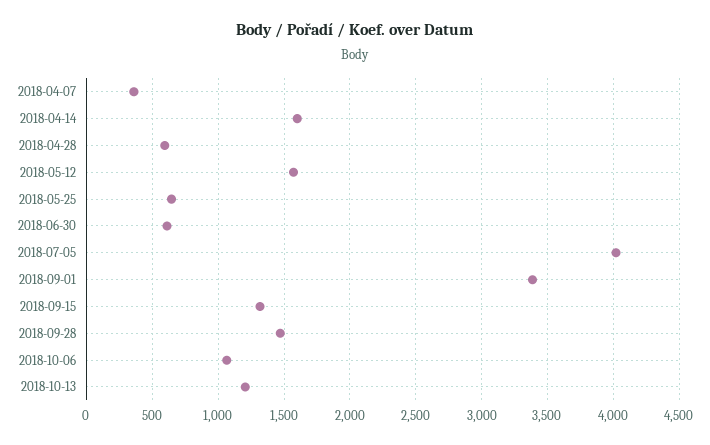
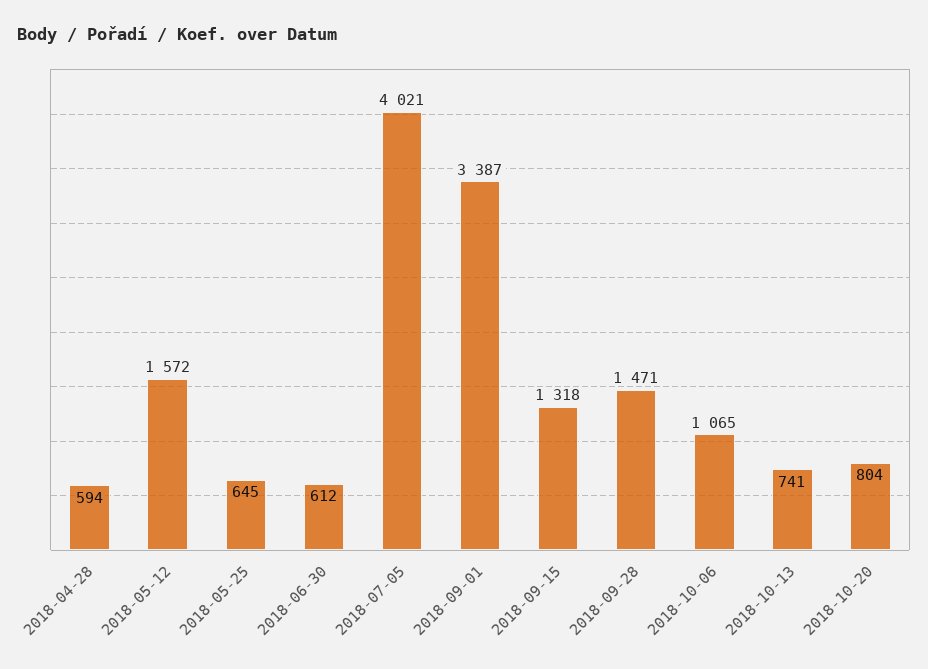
2018-04-07: 350 -> none
2018-04-14: 1600 -> none
2018-10-13: 1200 -> 741
2018-10-20: none -> 804

